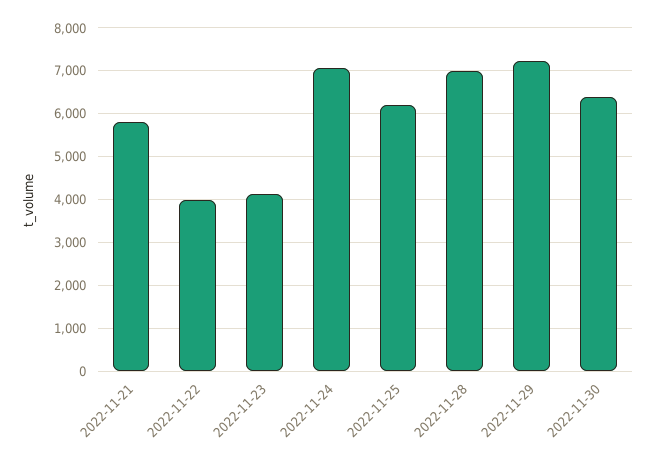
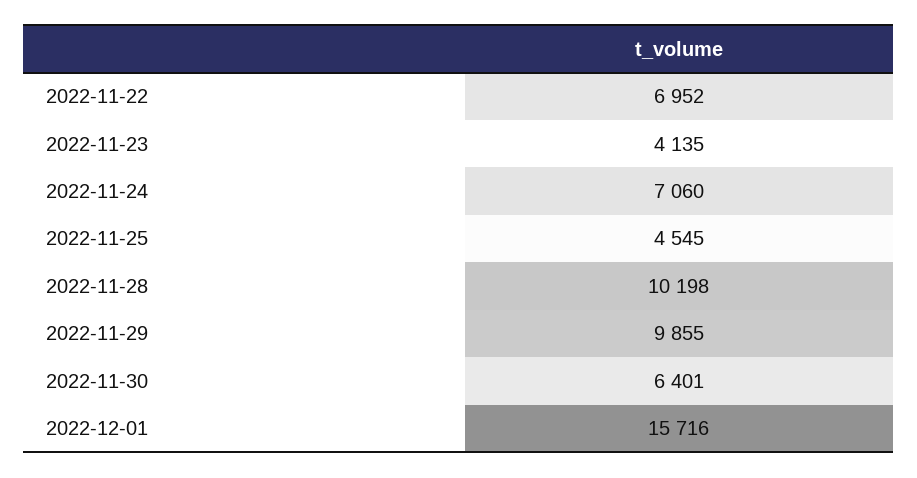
2022-11-21: 5800 -> none
2022-11-22: 4000 -> 6952
2022-11-25: 6200 -> 4545
2022-11-28: 7000 -> 10198
2022-11-29: 7200 -> 9855
2022-12-01: none -> 15716

